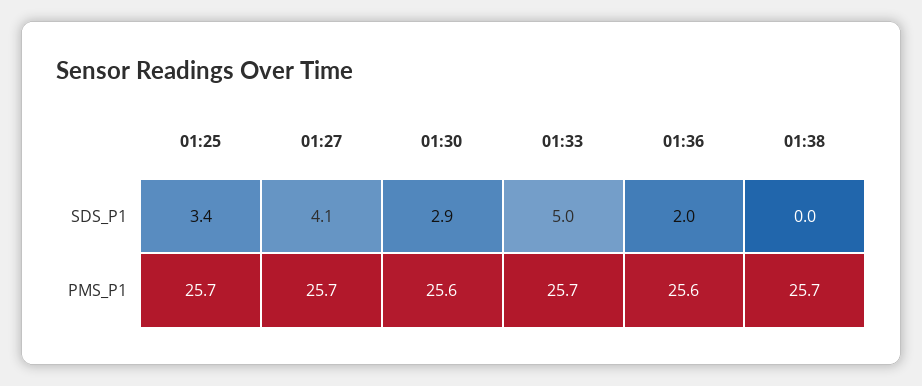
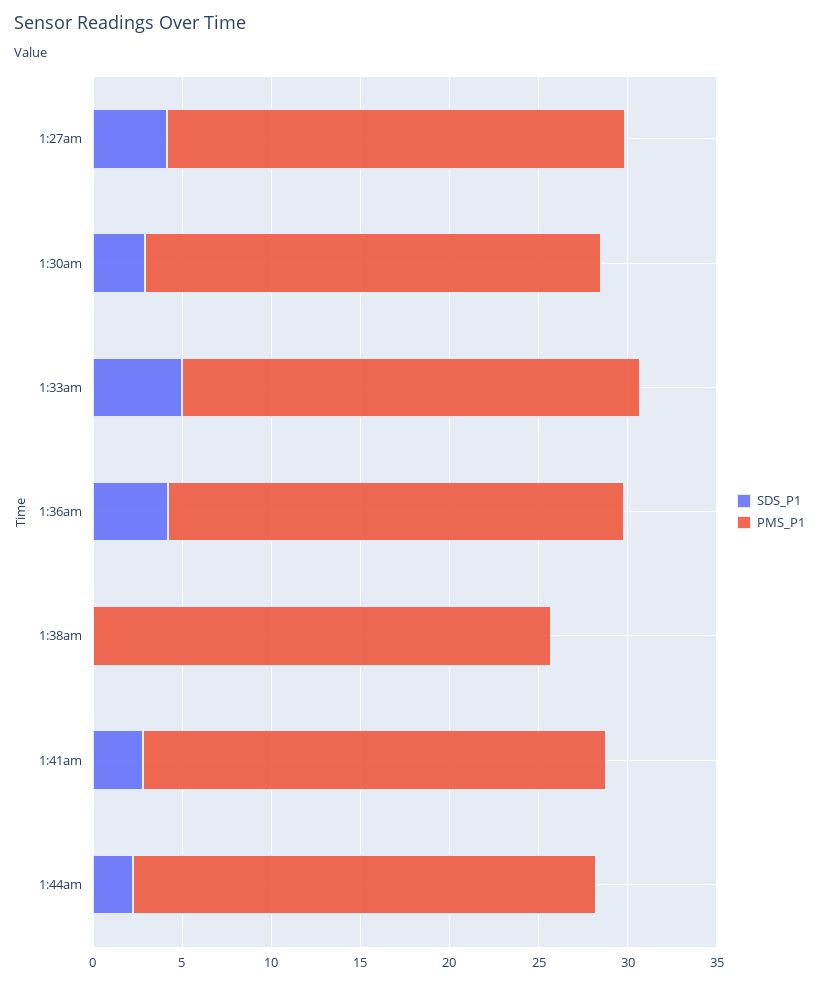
SDS_P1, 01:25: 3.4 -> none
SDS_P1, 01:36: 2 -> 4
PMS_P1, 01:25: 25.7 -> none
SDS_P1, 1:41am: none -> 3
PMS_P1, 1:41am: none -> 26
SDS_P1, 1:44am: none -> 2
PMS_P1, 1:44am: none -> 26

